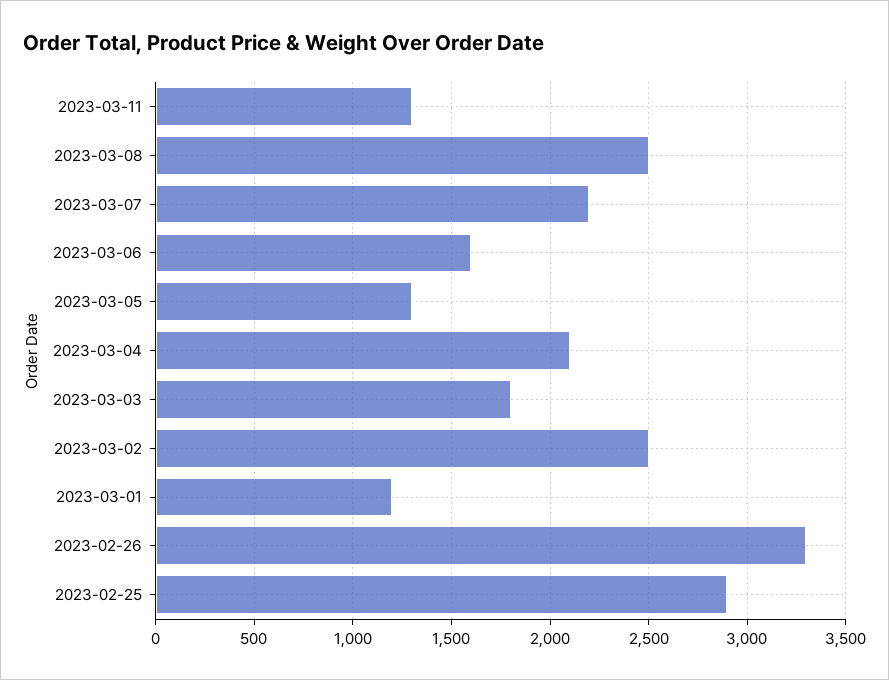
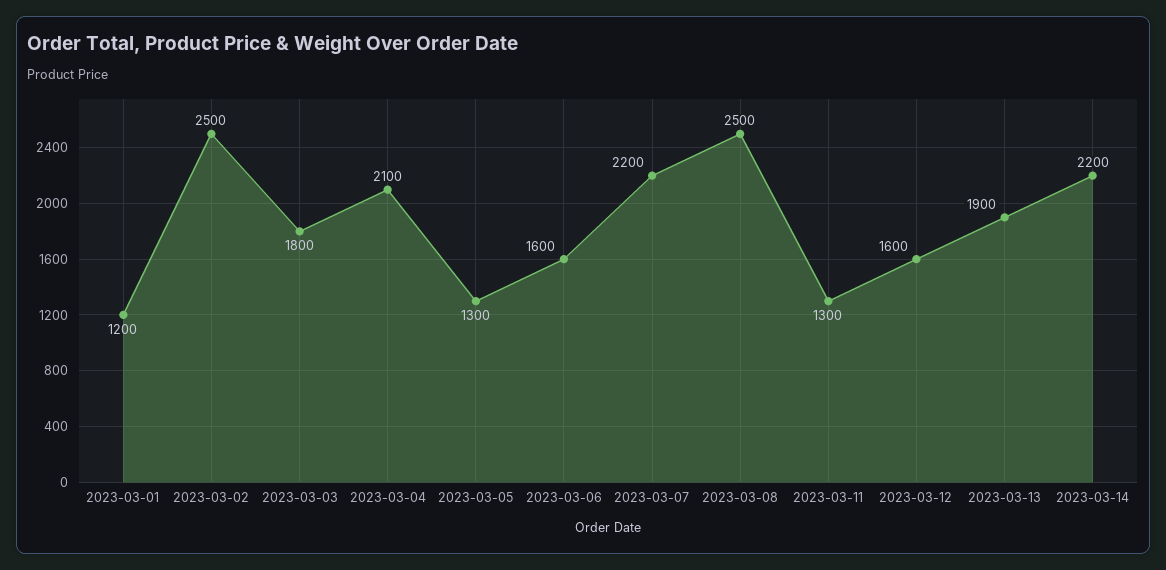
2023-02-26: 3300 -> none
2023-02-25: 2900 -> none
2023-03-12: none -> 1600
2023-03-13: none -> 1900
2023-03-14: none -> 2200

